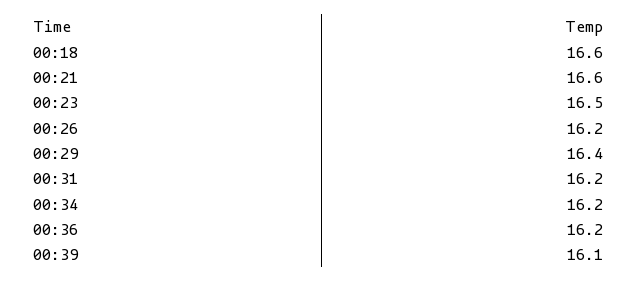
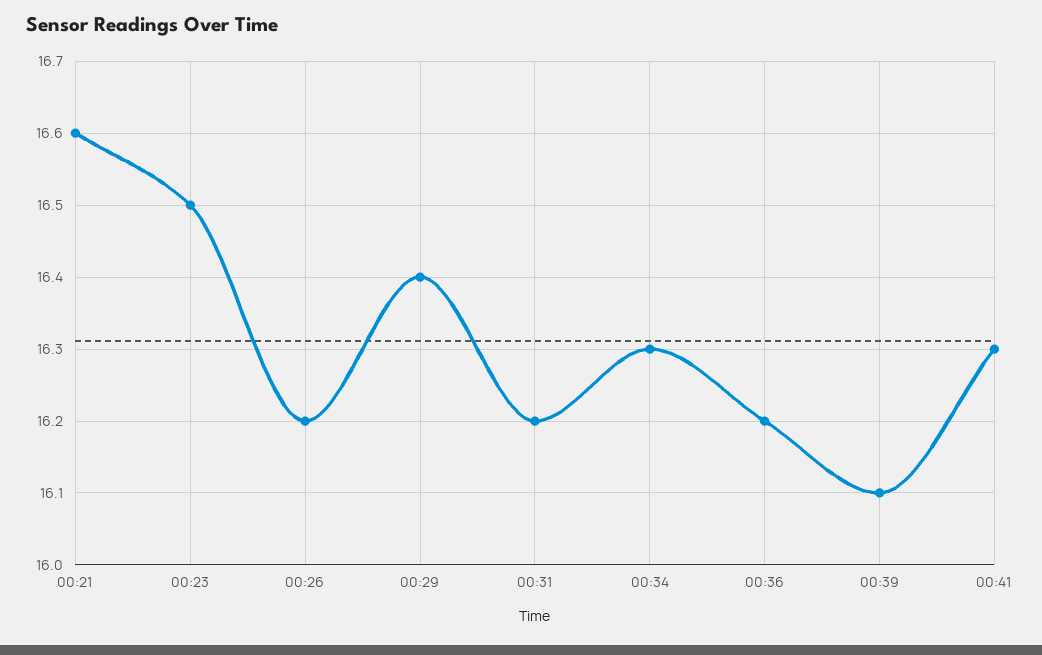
00:18: 16.6 -> none
00:34: 16.2 -> 16.3
00:41: none -> 16.3

